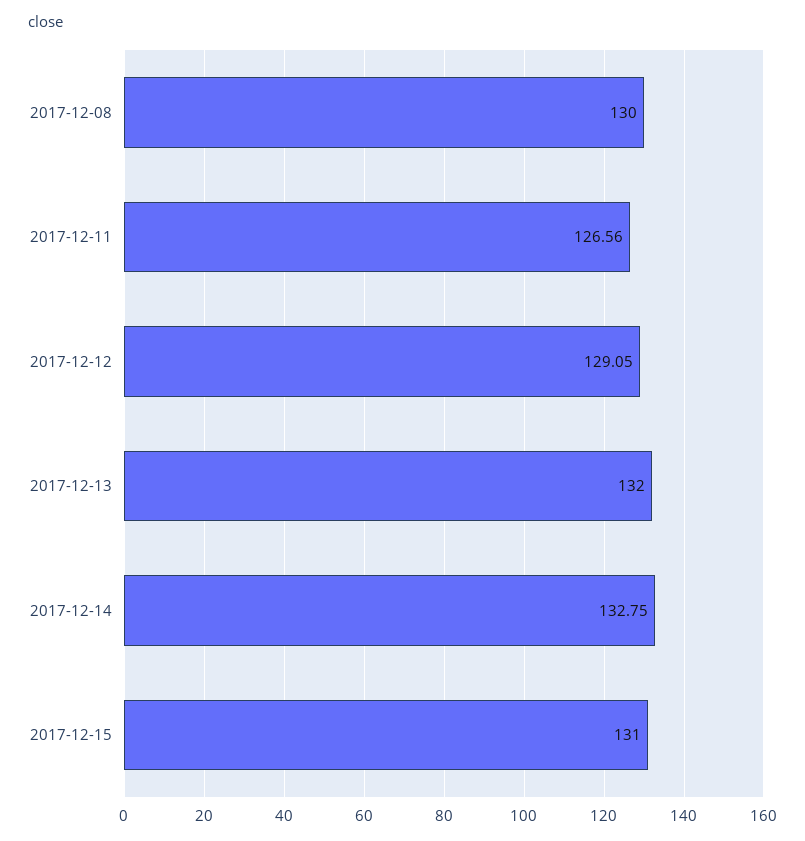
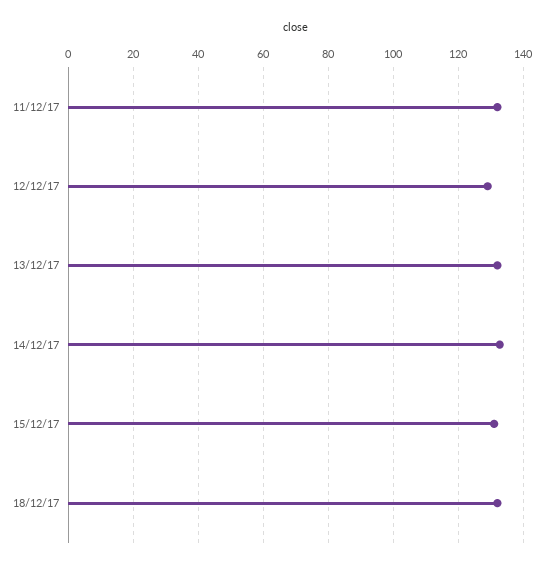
2017-12-08: 130 -> none
2017-12-11: 126.56 -> 132
18/12/17: none -> 132

